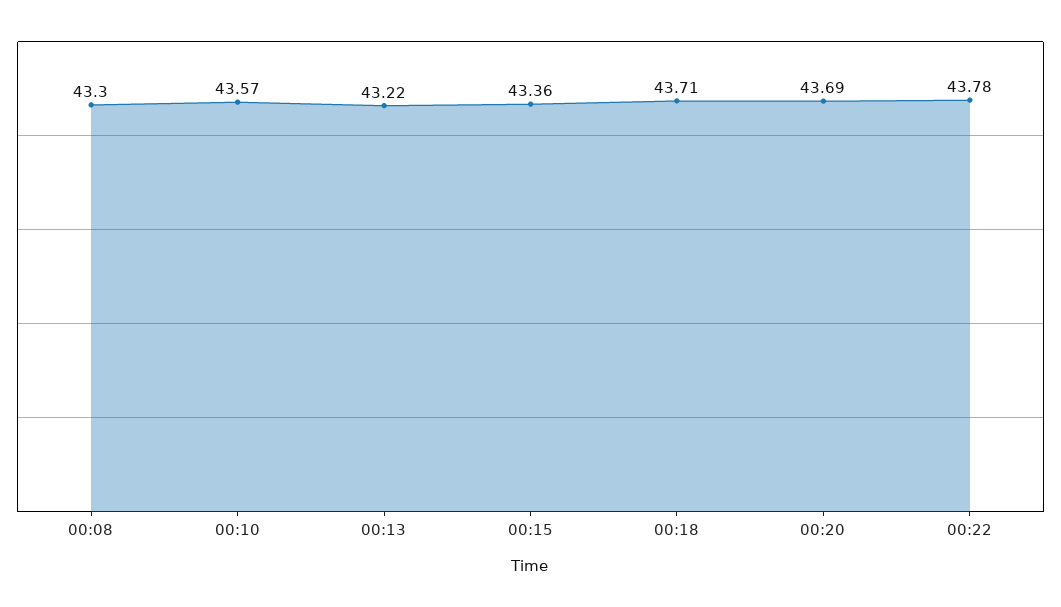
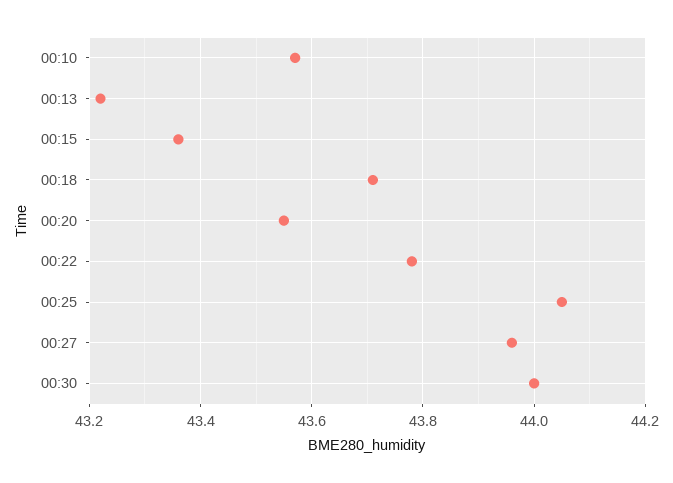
00:08: 43.3 -> none
00:20: 43.69 -> 43.55
00:25: none -> 44.05
00:27: none -> 43.95
00:30: none -> 44

